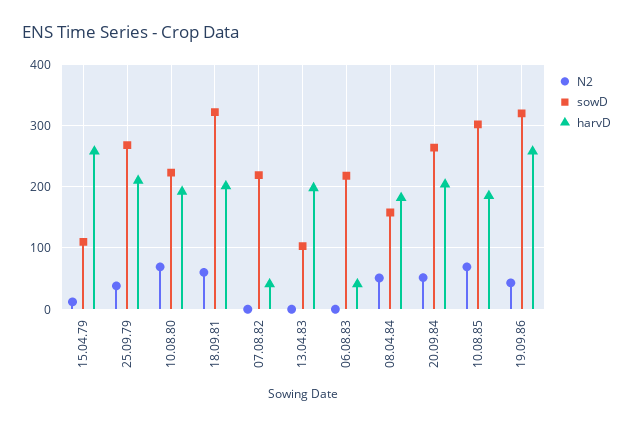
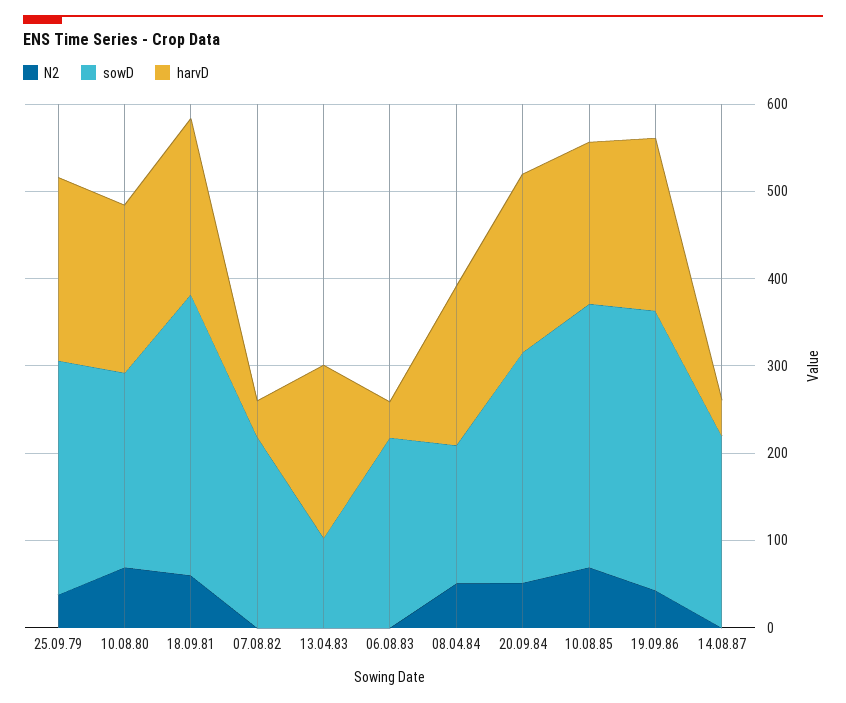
N2, 15.04.79: 10 -> none
sowD, 15.04.79: 110 -> none
harvD, 15.04.79: 260 -> none
harvD, 19.09.86: 260 -> 200
N2, 14.08.87: none -> 0
sowD, 14.08.87: none -> 220
harvD, 14.08.87: none -> 40

